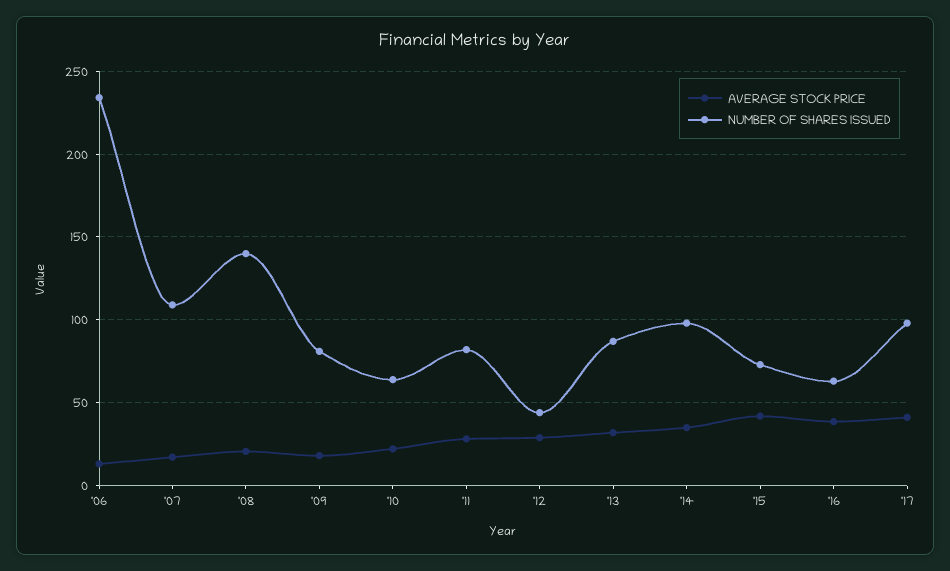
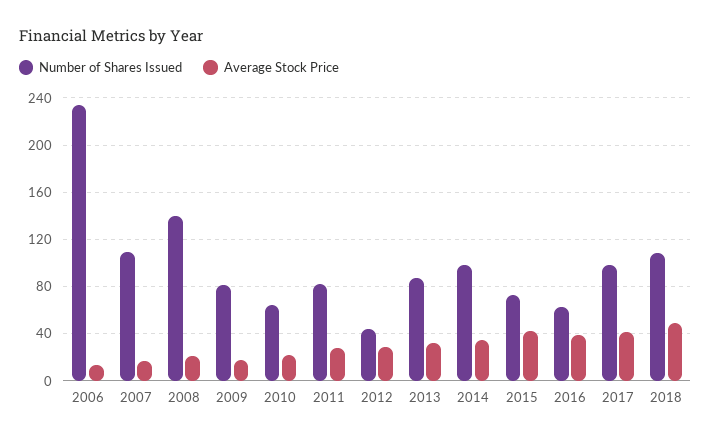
NUMBER OF SHARES ISSUED, 2018: none -> 110
AVERAGE STOCK PRICE, 2018: none -> 50

